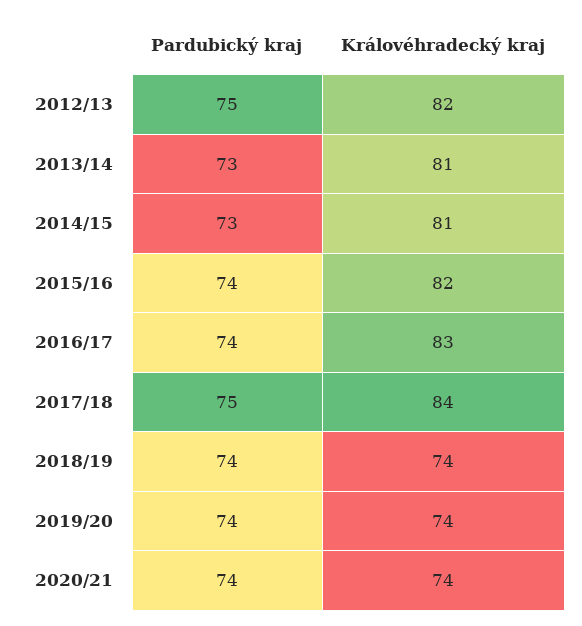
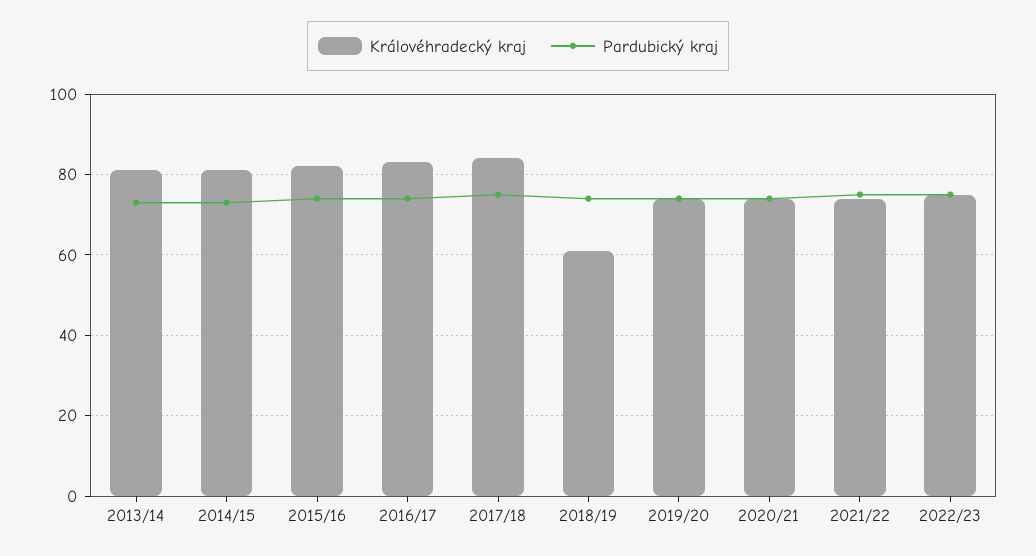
Pardubický kraj, 2012/13: 75 -> none
Královéhradecký kraj, 2012/13: 82 -> none
Královéhradecký kraj, 2018/19: 74 -> 60
Královéhradecký kraj, 2021/22: none -> 75
Pardubický kraj, 2021/22: none -> 75
Královéhradecký kraj, 2022/23: none -> 75
Pardubický kraj, 2022/23: none -> 75

